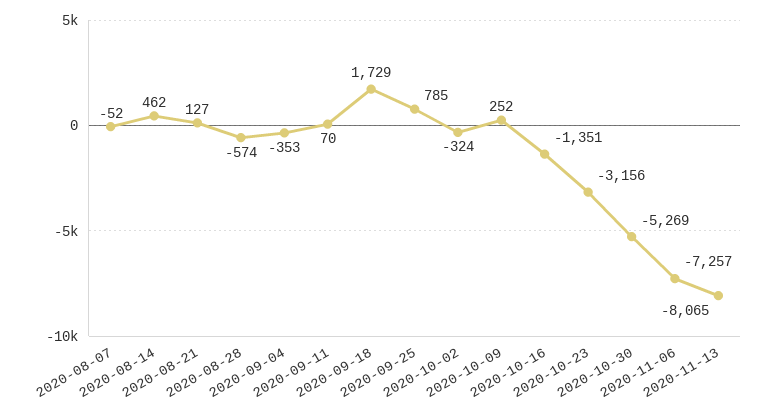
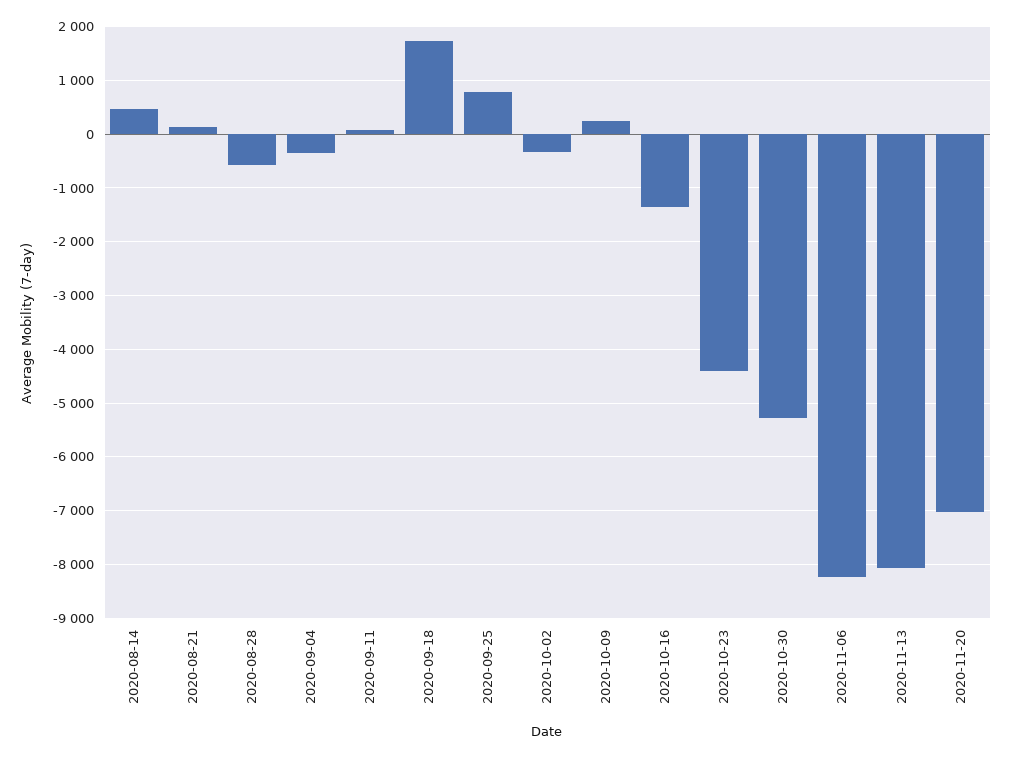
2020-08-07: -52 -> none
2020-10-23: -3156 -> -4400
2020-11-06: -7257 -> -8200
2020-11-20: none -> -7000

